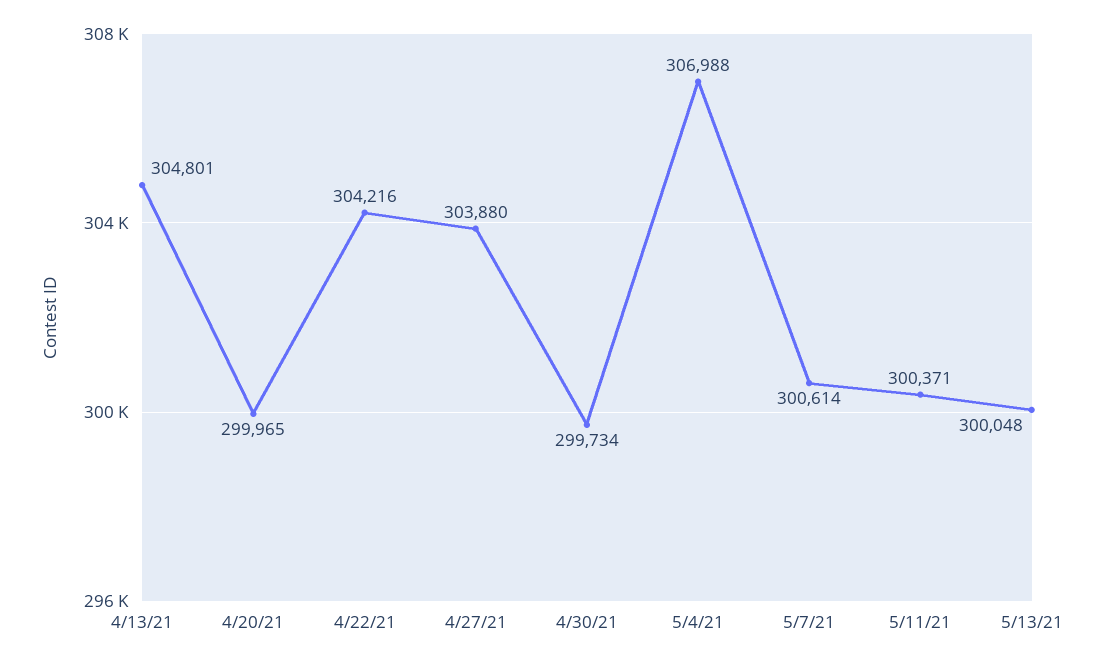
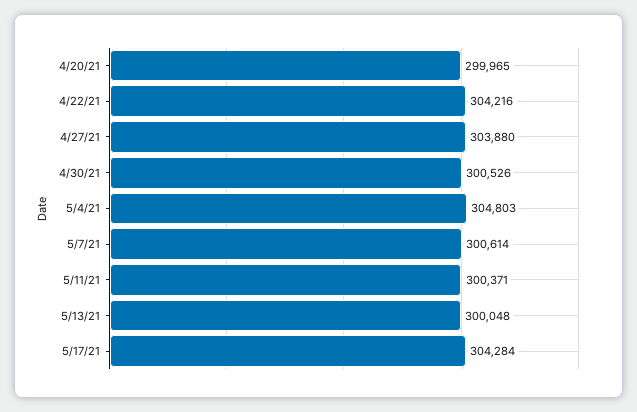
4/13/21: 304801 -> none
4/30/21: 299734 -> 300526
5/4/21: 306988 -> 304803
5/17/21: none -> 304284

